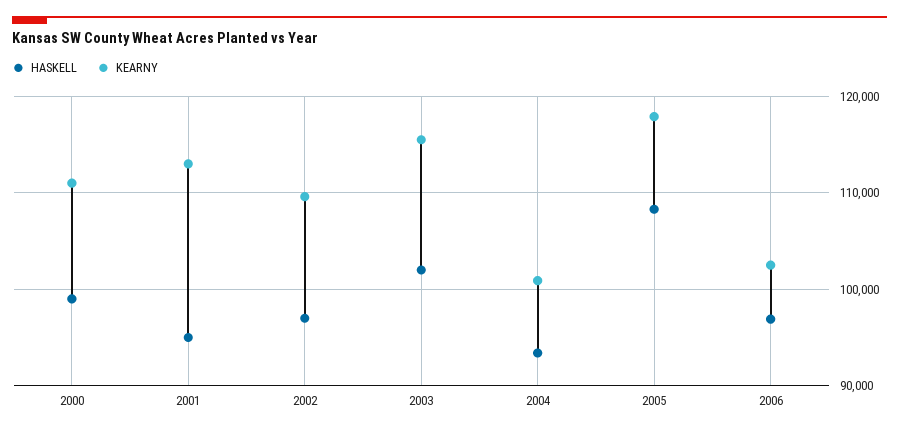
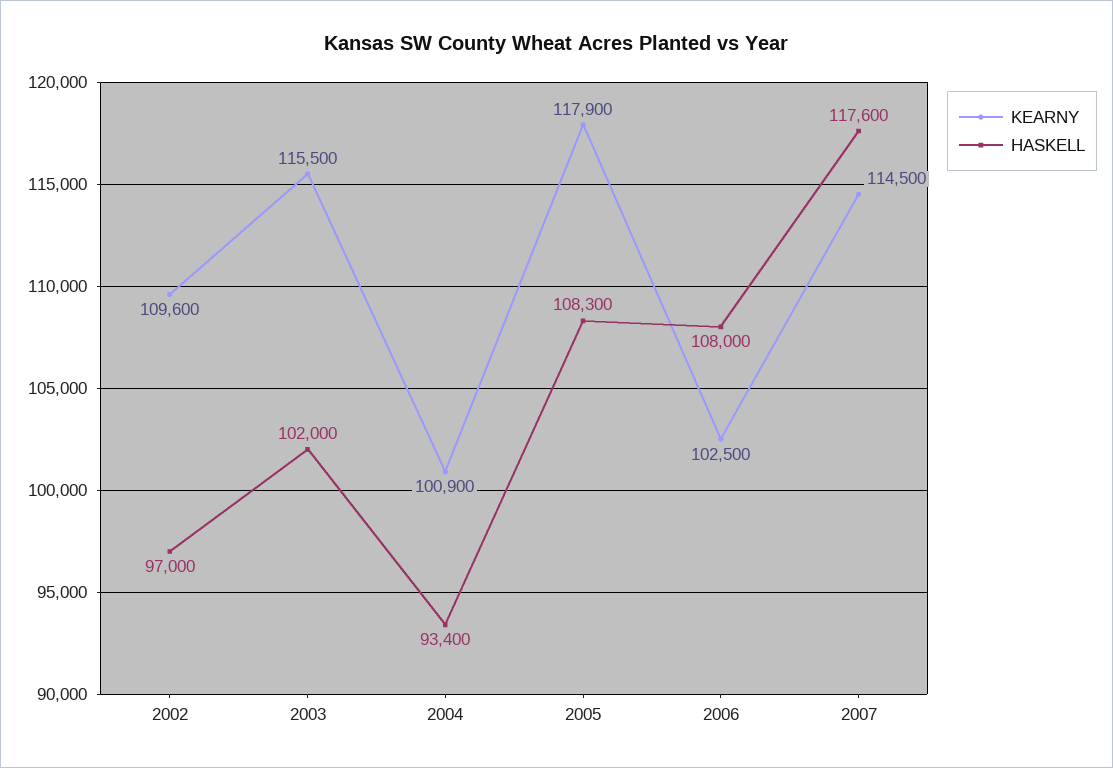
HASKELL, 2000: 99000 -> none
KEARNY, 2000: 111000 -> none
HASKELL, 2001: 95000 -> none
KEARNY, 2001: 113000 -> none
HASKELL, 2006: 97000 -> 108000
KEARNY, 2007: none -> 114500
HASKELL, 2007: none -> 117600

